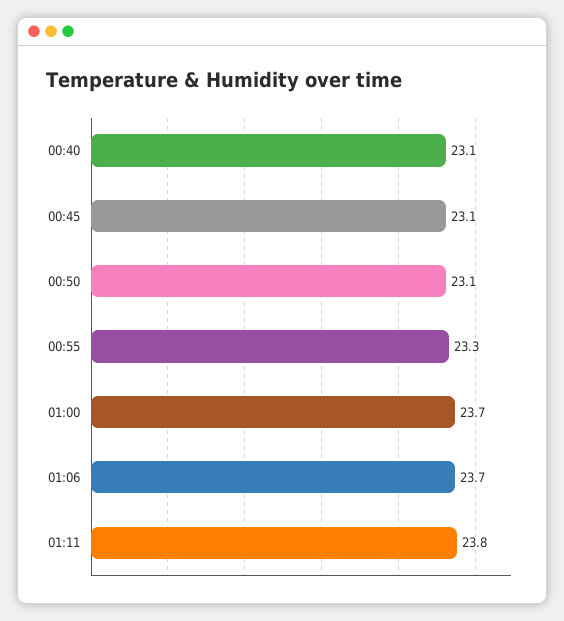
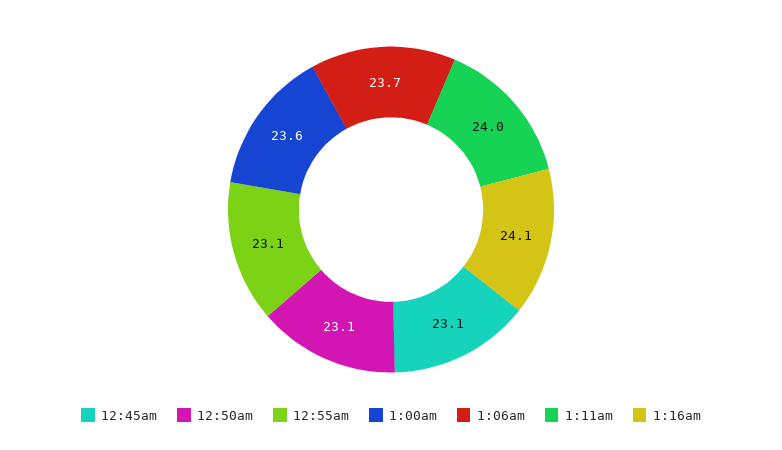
00:40: 23.1 -> none
00:55: 23.3 -> 23.1
01:00: 23.7 -> 23.6
01:11: 23.8 -> 24
1:16am: none -> 24.1

